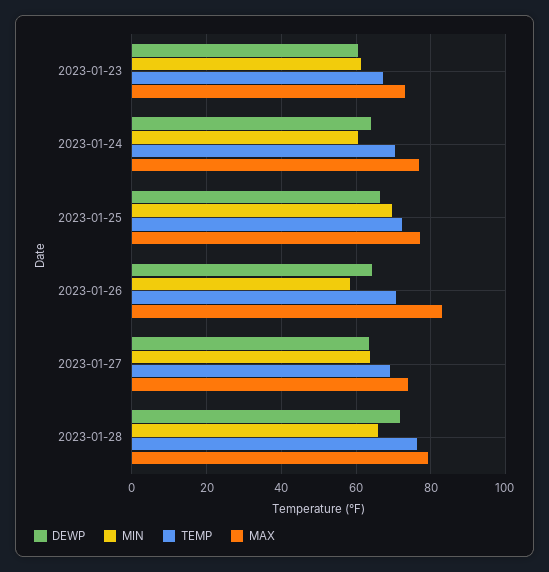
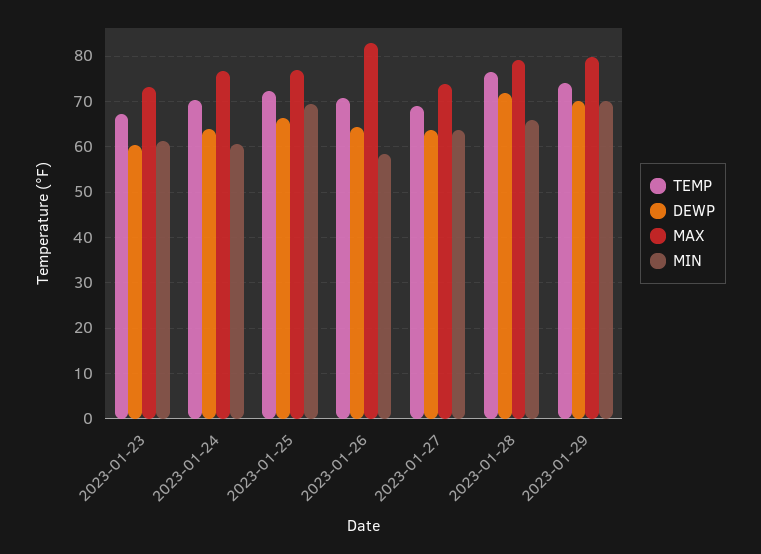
TEMP, 2023-01-29: none -> 74
DEWP, 2023-01-29: none -> 70
MAX, 2023-01-29: none -> 80
MIN, 2023-01-29: none -> 70

